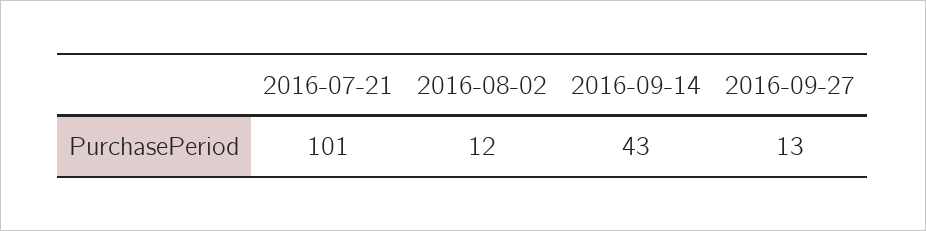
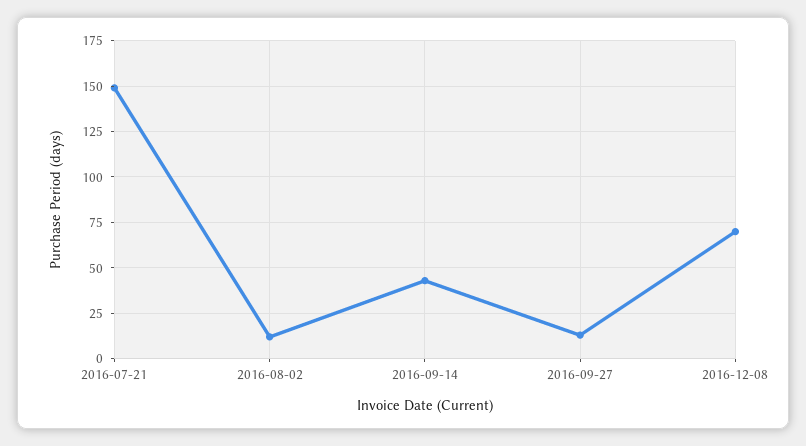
2016-07-21: 101 -> 150
2016-12-08: none -> 70

